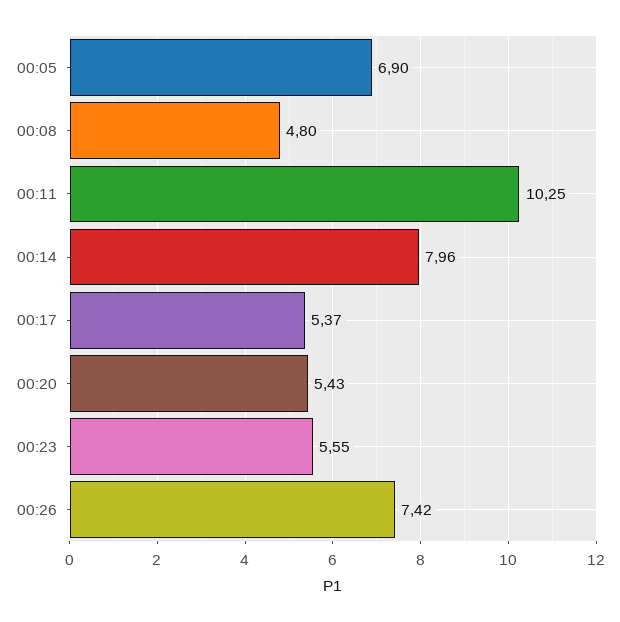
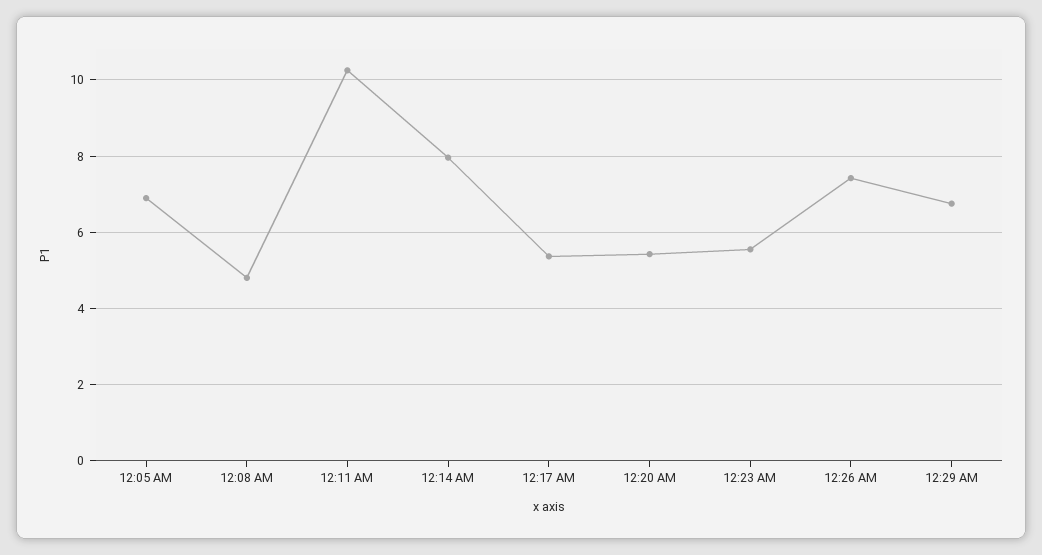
12:29 AM: none -> 6.8

